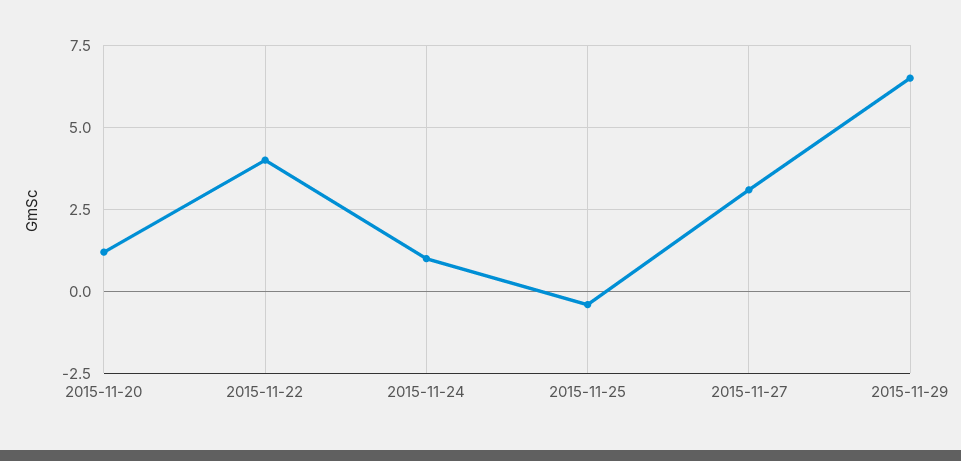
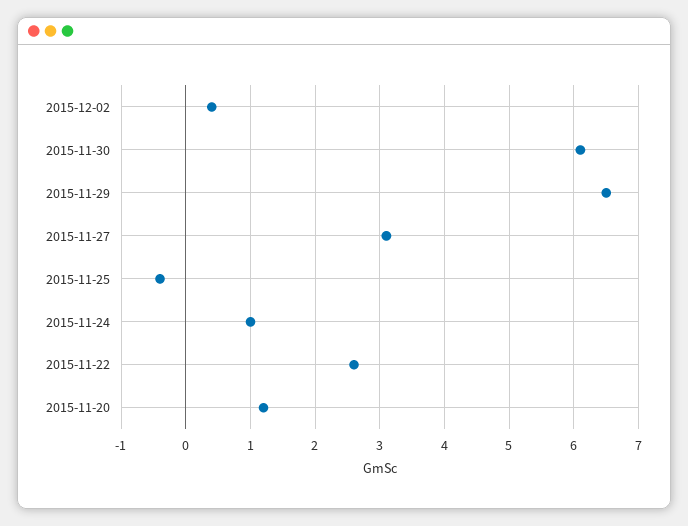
2015-11-22: 4 -> 2.6
2015-12-02: none -> 0.4
2015-11-30: none -> 6.1

